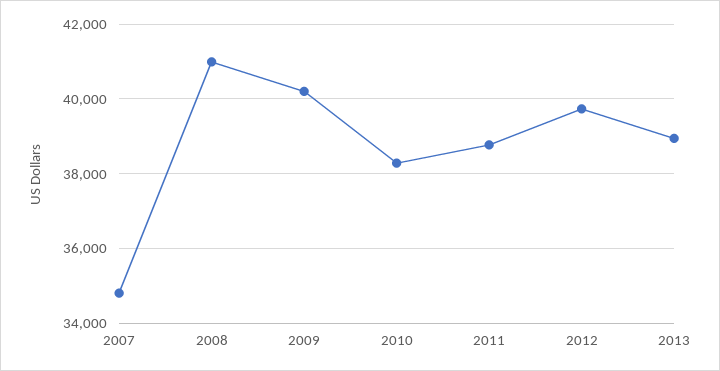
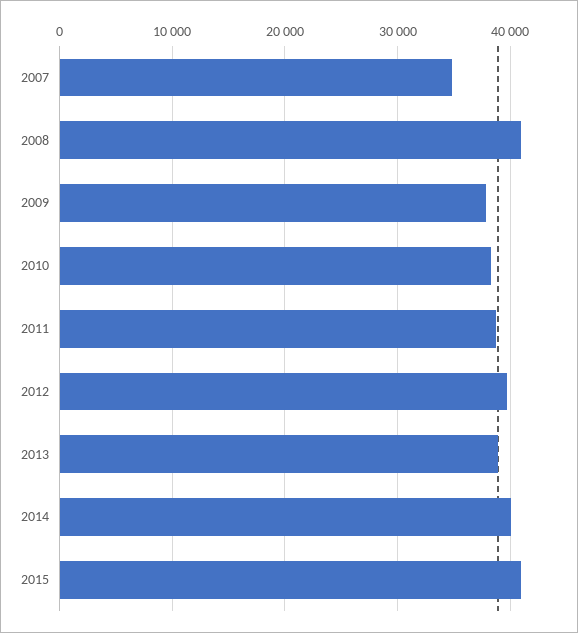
2009: 40200 -> 38000
2014: none -> 40000
2015: none -> 41000

